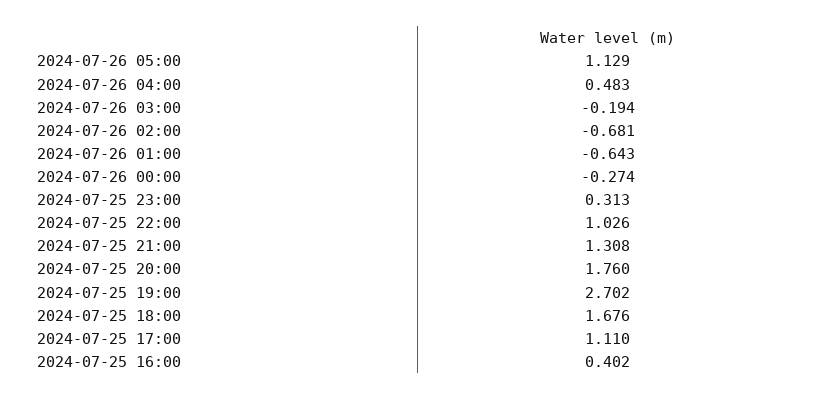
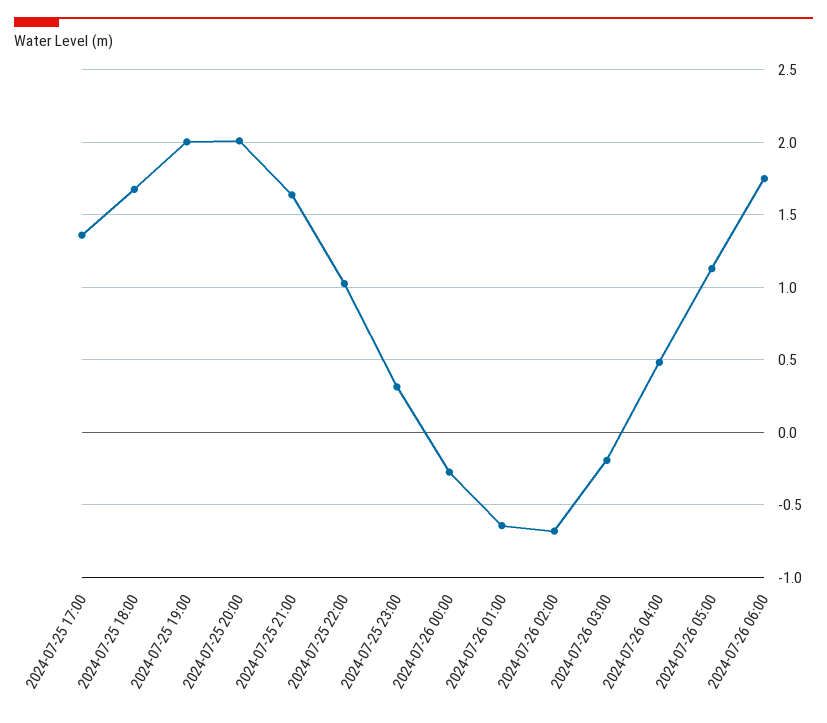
2024-07-25 21:00: 1.308 -> 1.65
2024-07-25 20:00: 1.76 -> 2
2024-07-25 19:00: 2.702 -> 2
2024-07-25 17:00: 1.11 -> 1.35
2024-07-25 16:00: 0.402 -> none
2024-07-26 06:00: none -> 1.75

